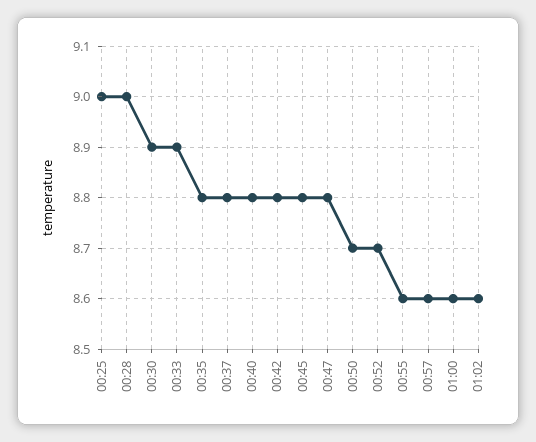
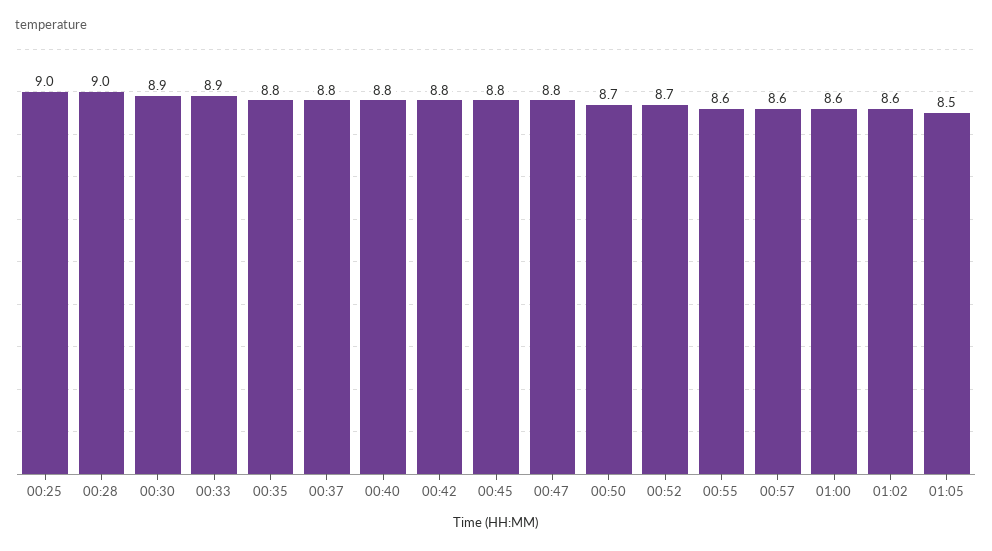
01:05: none -> 8.5

